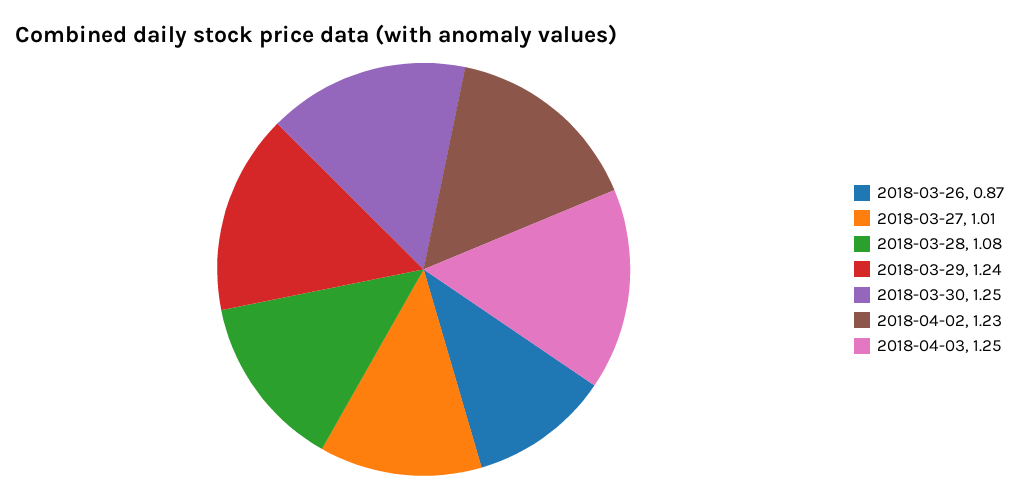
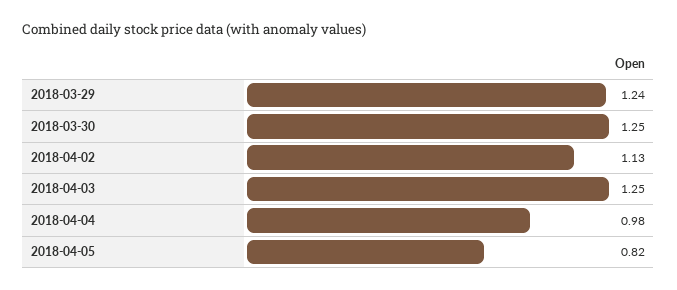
2018-03-26: 0.87 -> none
2018-03-27: 1.01 -> none
2018-03-28: 1.08 -> none
2018-04-02: 1.23 -> 1.13
2018-04-04: none -> 0.98
2018-04-05: none -> 0.82

